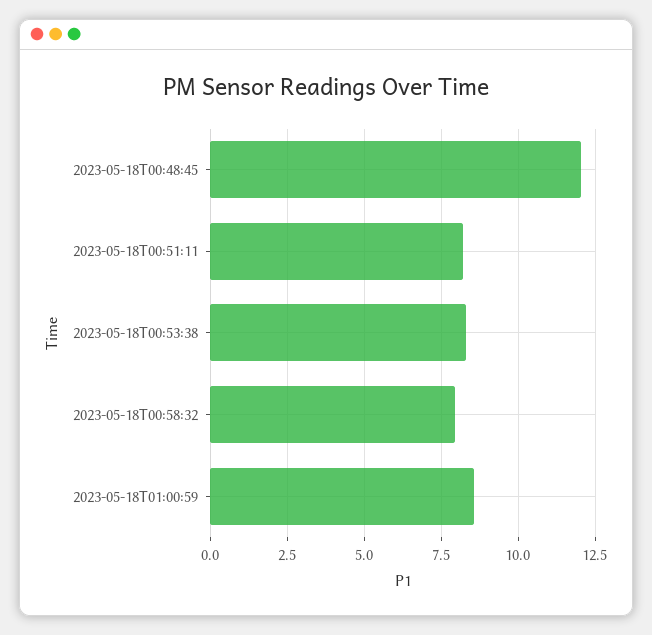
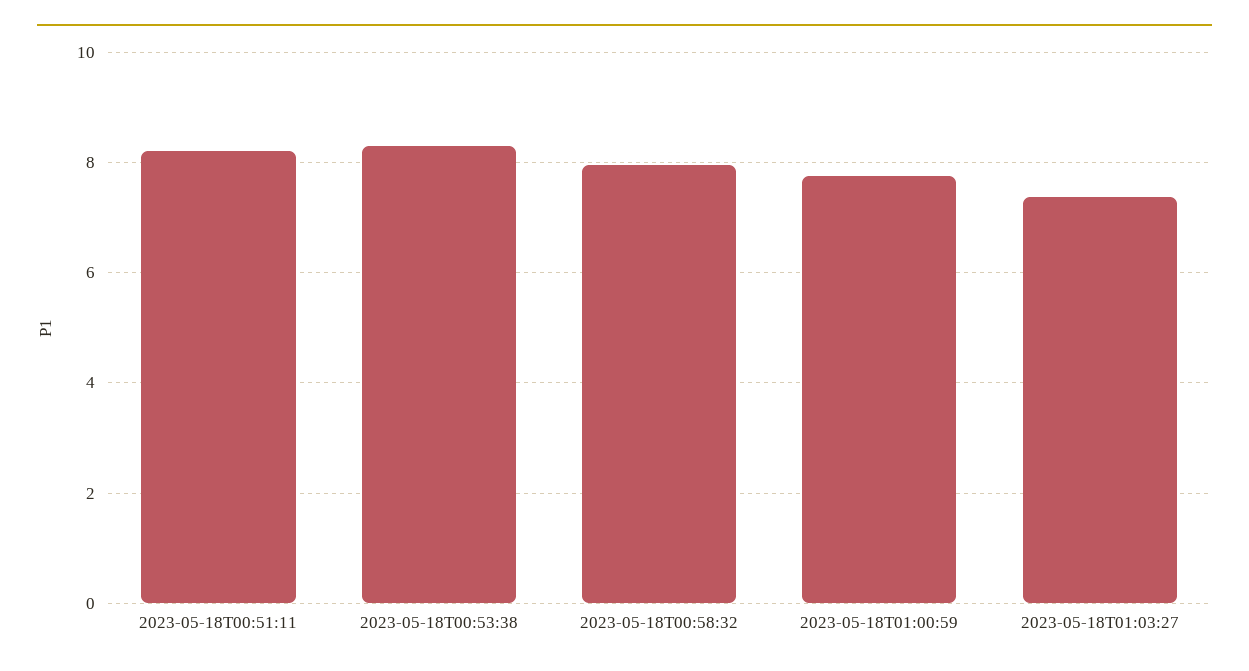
2023-05-18T00:48:45: 12 -> none
2023-05-18T01:00:59: 8.5 -> 7.8
2023-05-18T01:03:27: none -> 7.4

